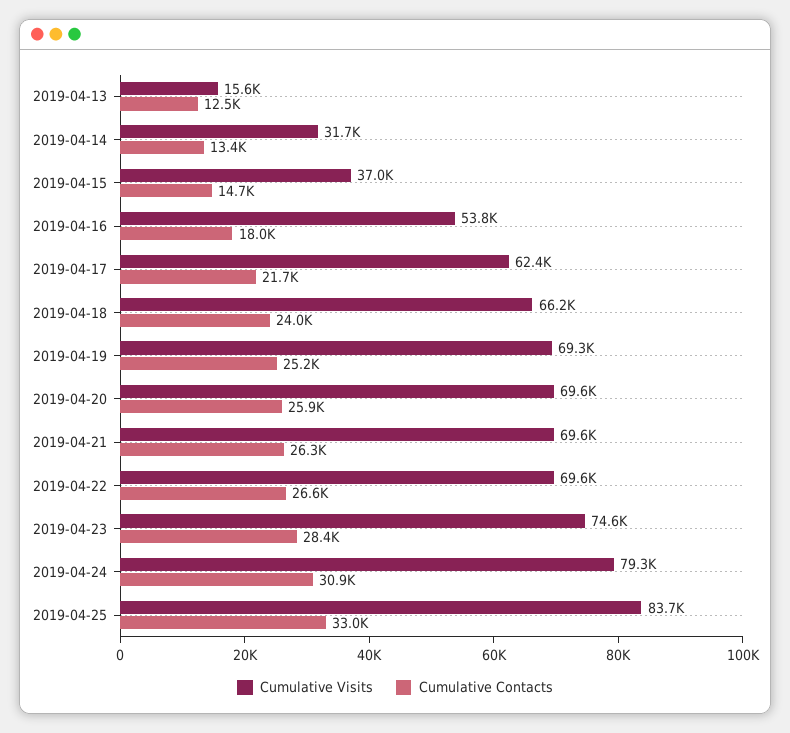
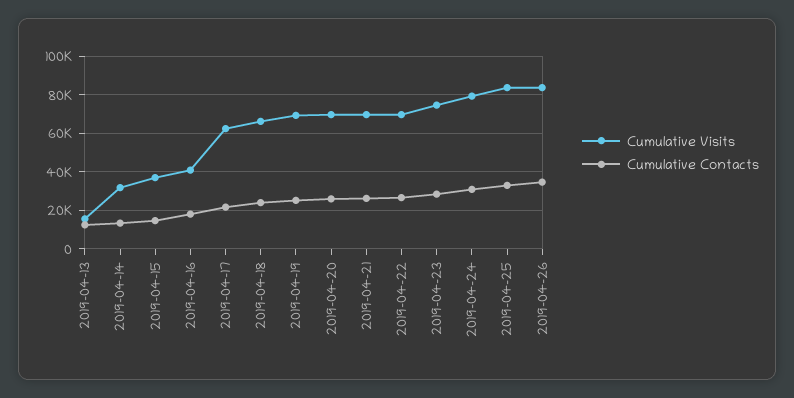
Cumulative Visits, 2019-04-16: 53800 -> 40000
Cumulative Visits, 2019-04-26: none -> 85000
Cumulative Contacts, 2019-04-26: none -> 35000

